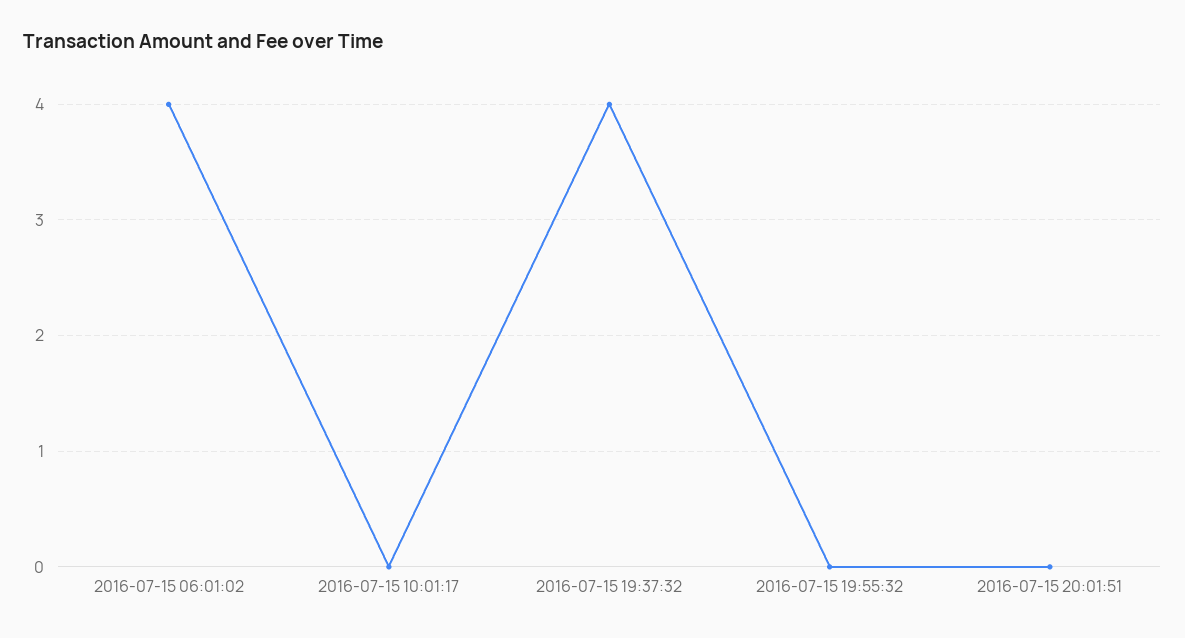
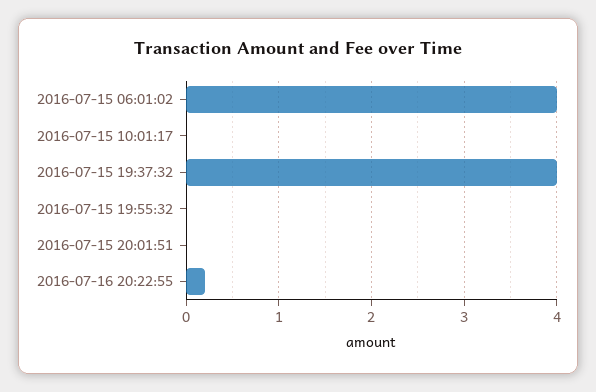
2016-07-16 20:22:55: none -> 0.2

